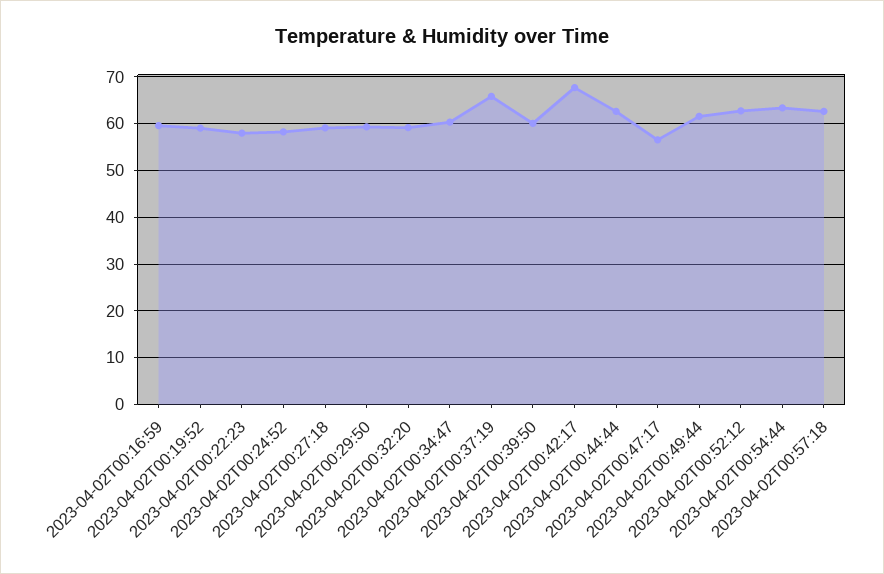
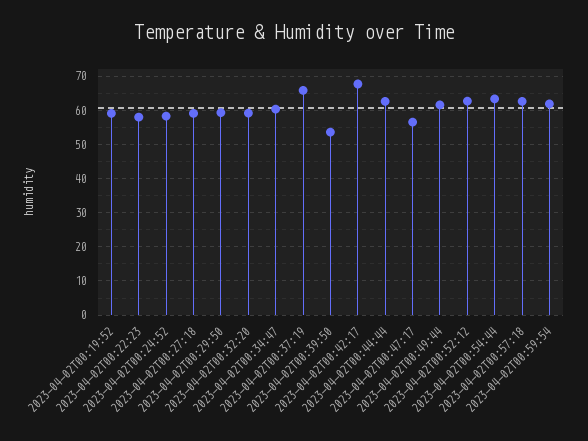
2023-04-02T00:16:59: 60 -> none
2023-04-02T00:39:50: 60 -> 54
2023-04-02T00:59:54: none -> 62

